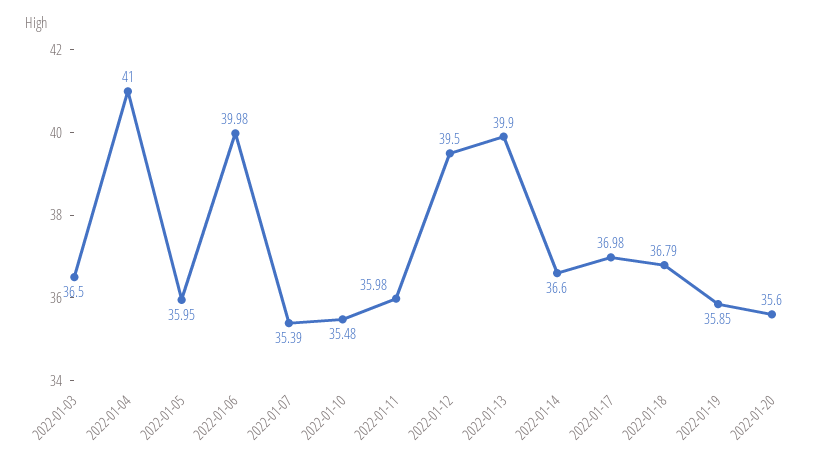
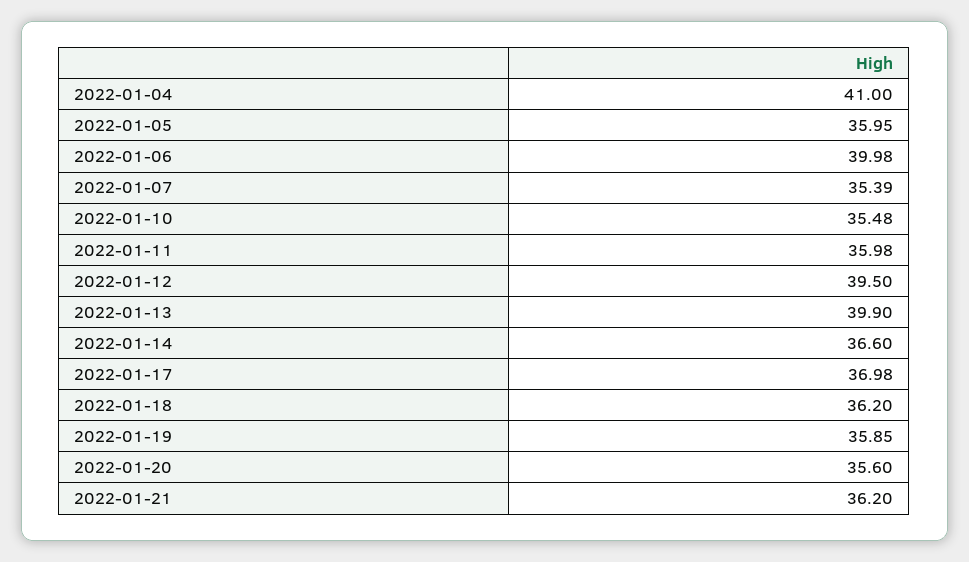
2022-01-03: 36.5 -> none
2022-01-18: 36.79 -> 36.2
2022-01-21: none -> 36.2

